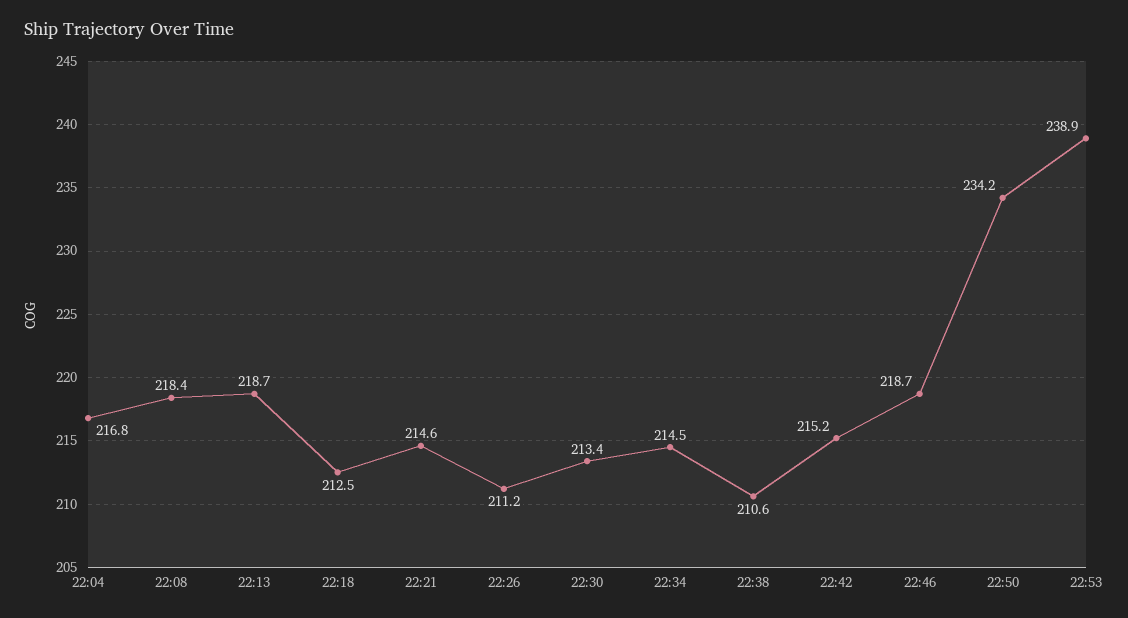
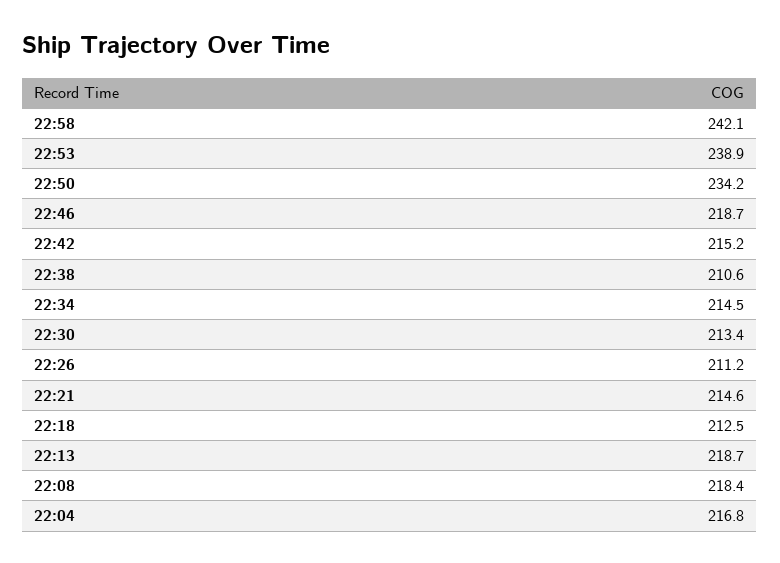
22:58: none -> 242.1

